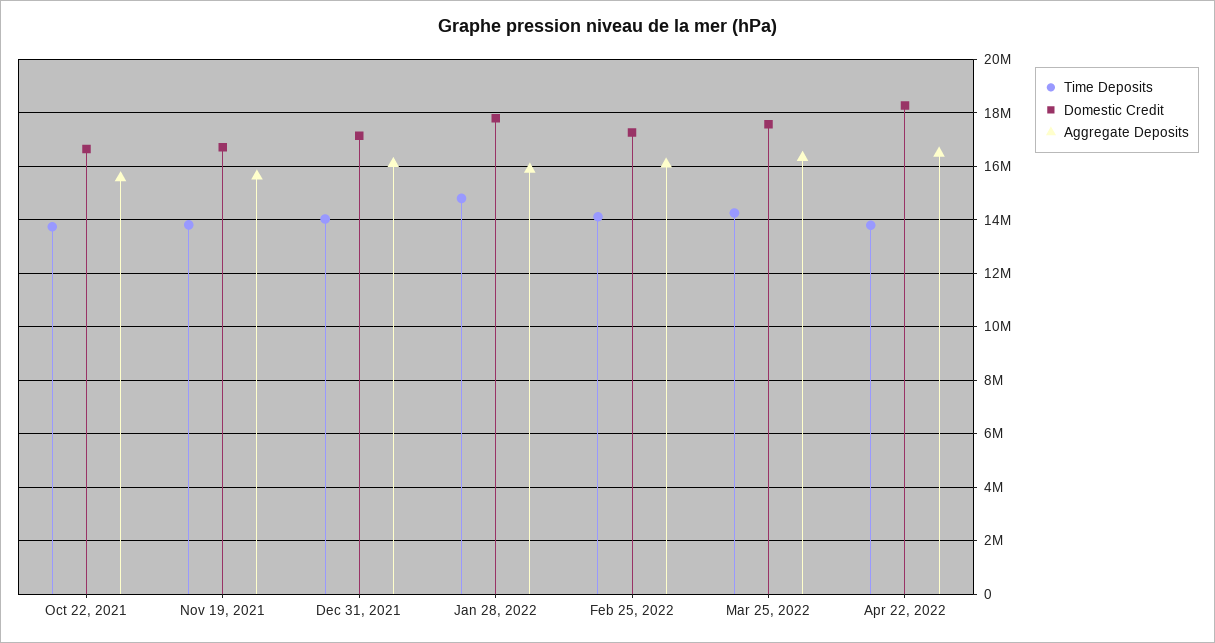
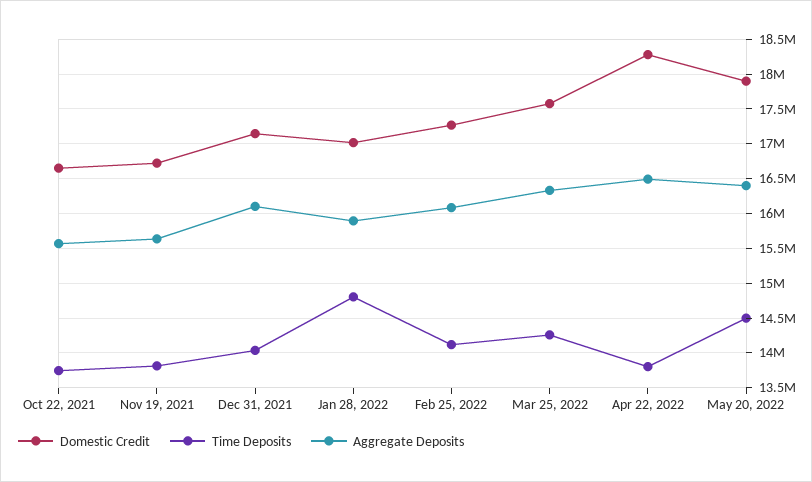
Domestic Credit, Jan 28, 2022: 17750000 -> 17000000
Domestic Credit, May 20, 2022: none -> 17900000
Time Deposits, May 20, 2022: none -> 14500000
Aggregate Deposits, May 20, 2022: none -> 16400000

